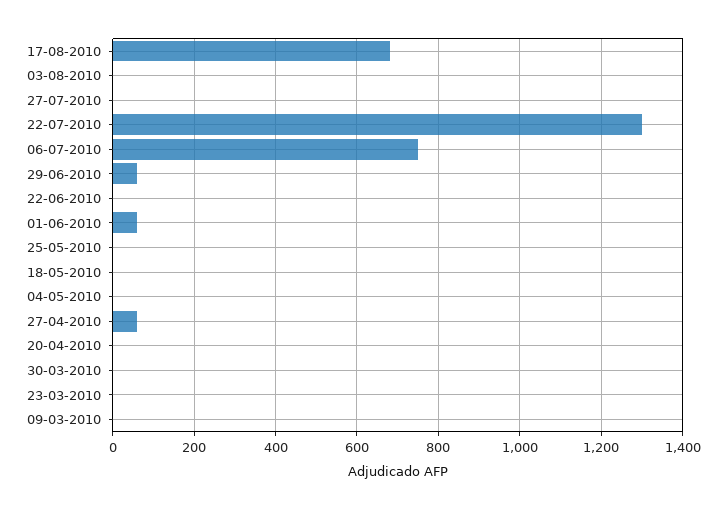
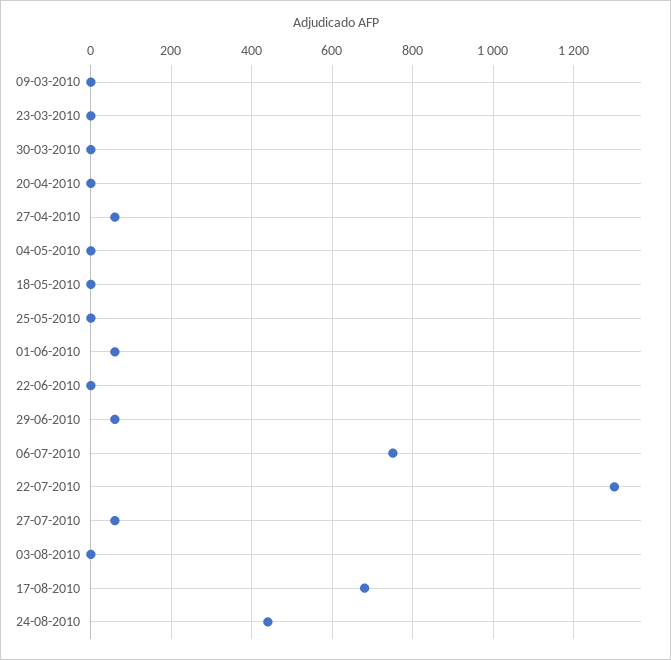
27-07-2010: 0 -> 60
24-08-2010: none -> 440

